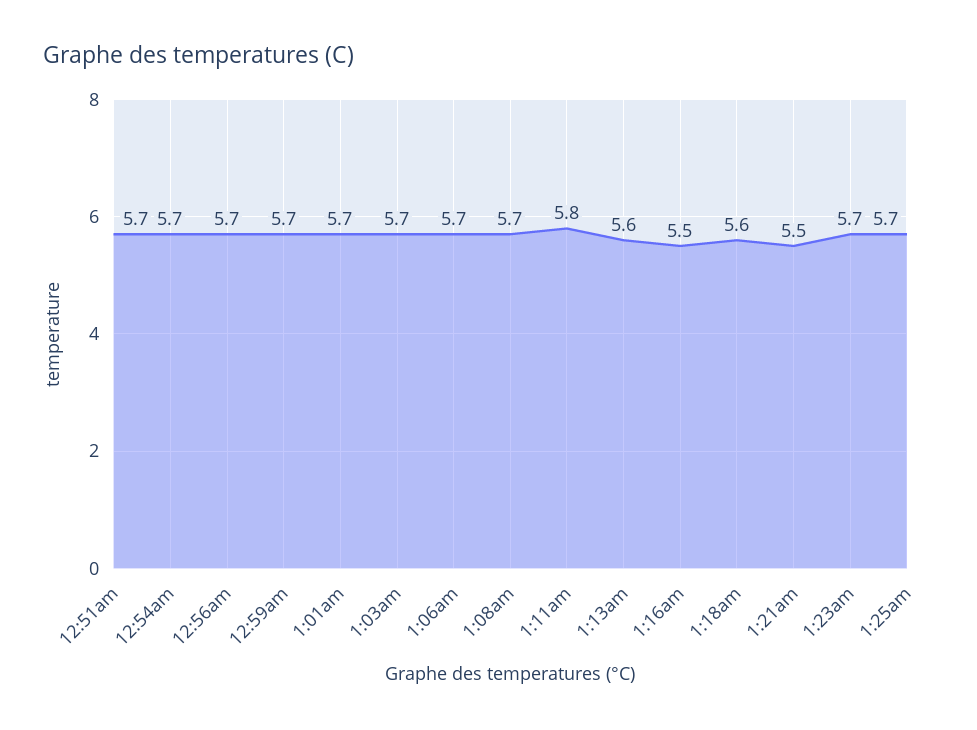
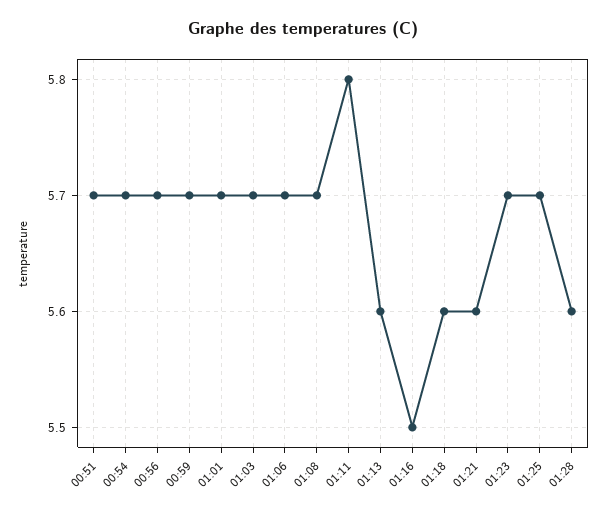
1:21am: 5.5 -> 5.6
01:28: none -> 5.6

